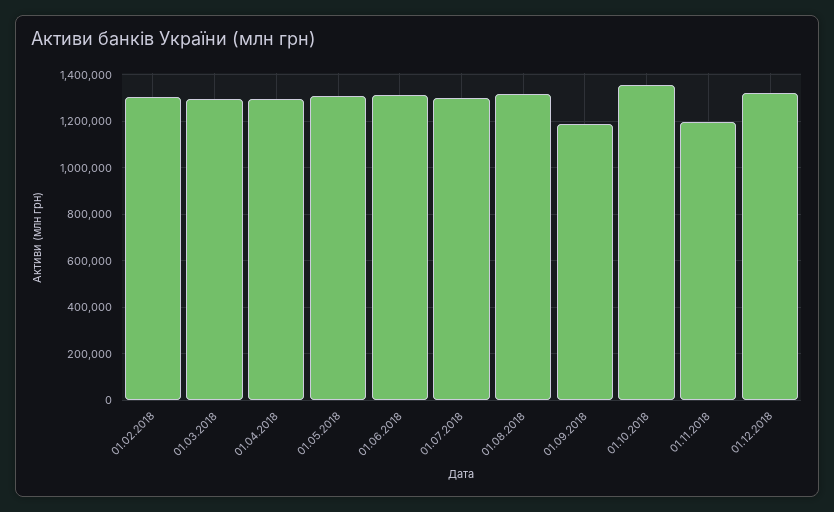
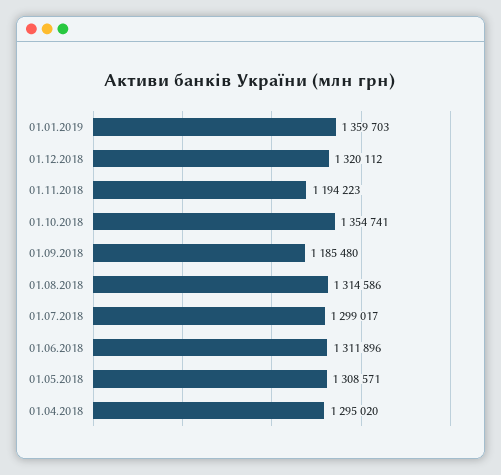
01.02.2018: 1300000 -> none
01.03.2018: 1300000 -> none
01.01.2019: none -> 1359703

